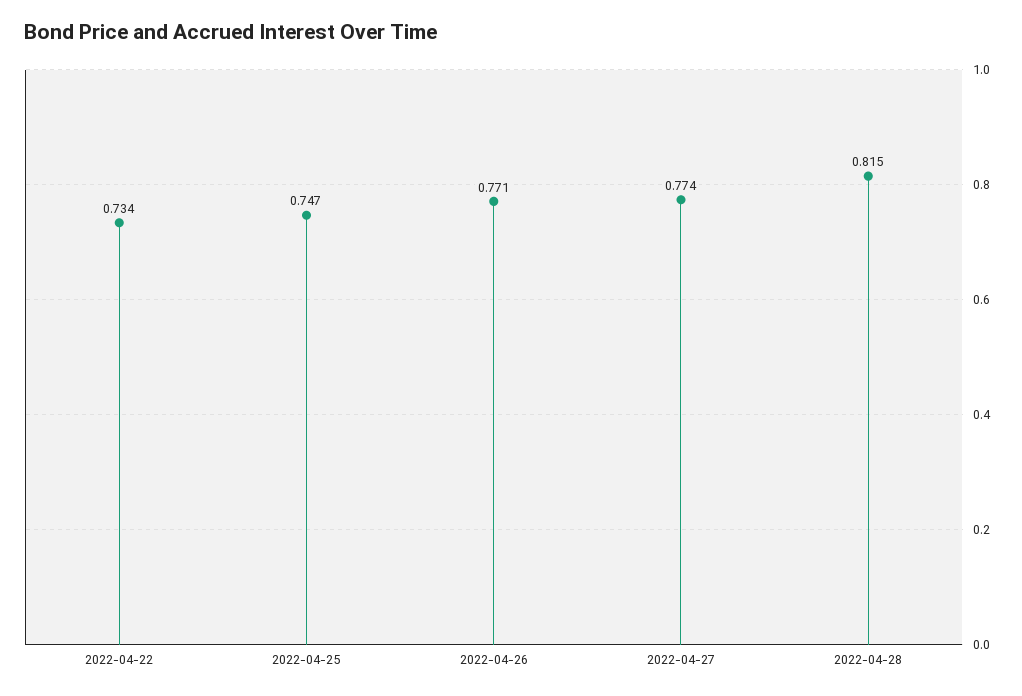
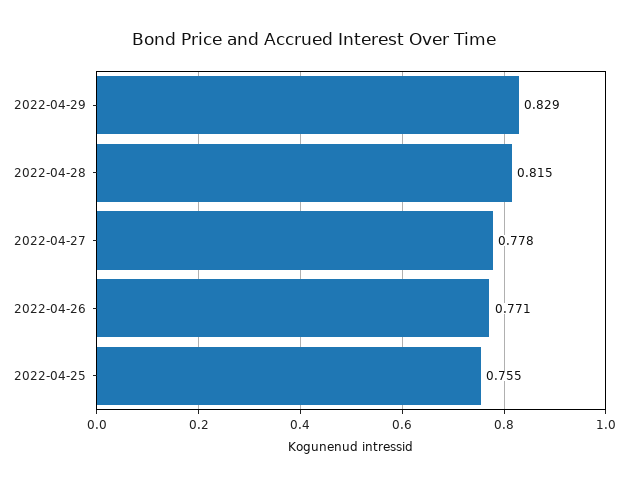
2022-04-22: 0.734 -> none
2022-04-25: 0.747 -> 0.755
2022-04-27: 0.774 -> 0.778
2022-04-29: none -> 0.829

